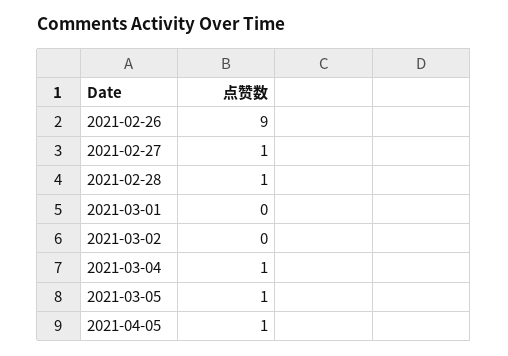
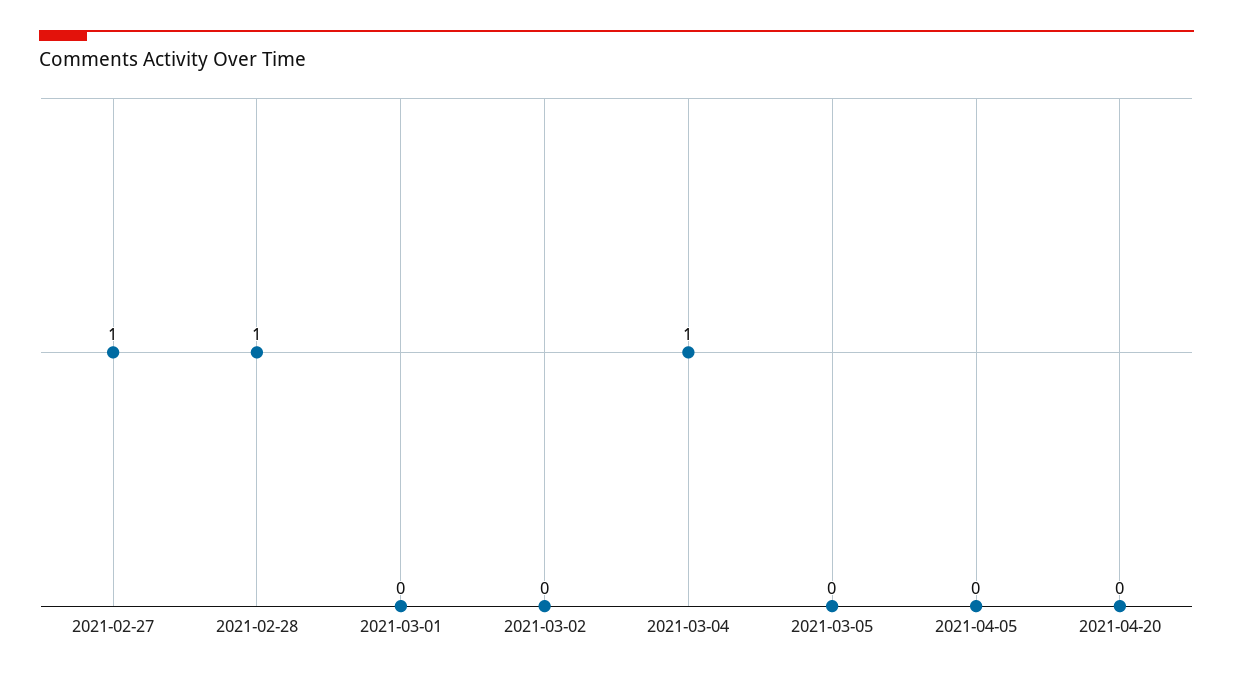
2021-02-26: 9 -> none
2021-03-05: 1 -> 0
2021-04-05: 1 -> 0
2021-04-20: none -> 0

